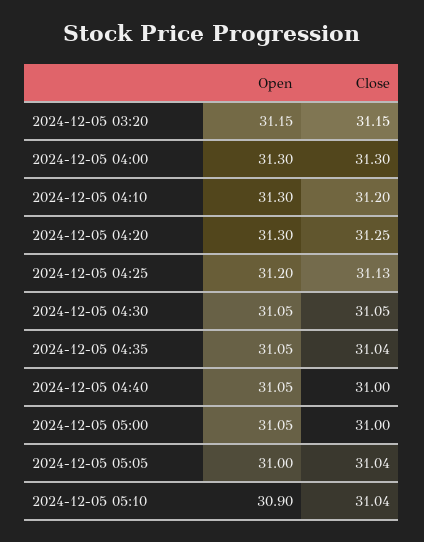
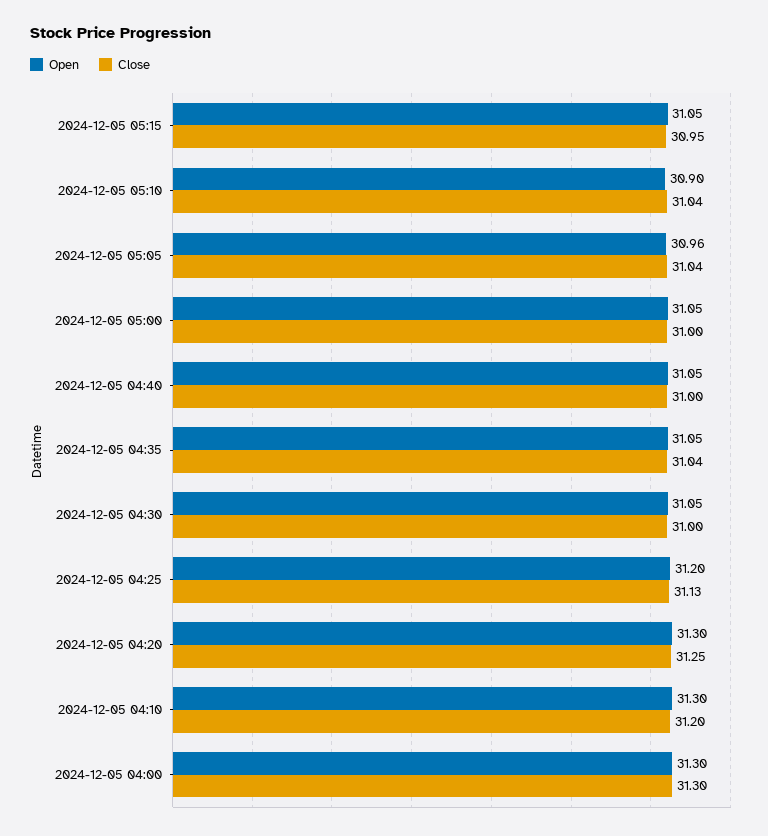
Open, 2024-12-05 03:20: 31.15 -> none
Close, 2024-12-05 03:20: 31.15 -> none
Close, 2024-12-05 04:30: 31.05 -> 31
Open, 2024-12-05 05:05: 31 -> 30.96
Open, 2024-12-05 05:15: none -> 31.05
Close, 2024-12-05 05:15: none -> 30.95

